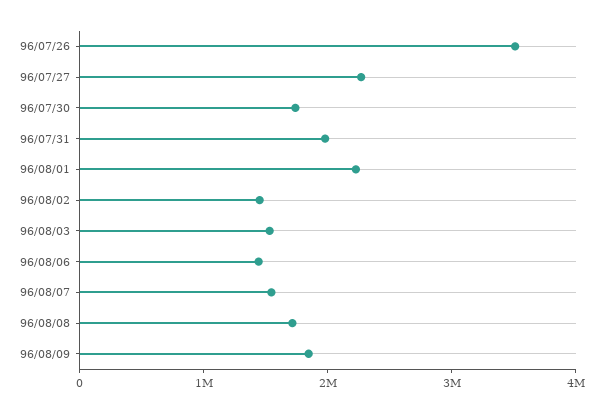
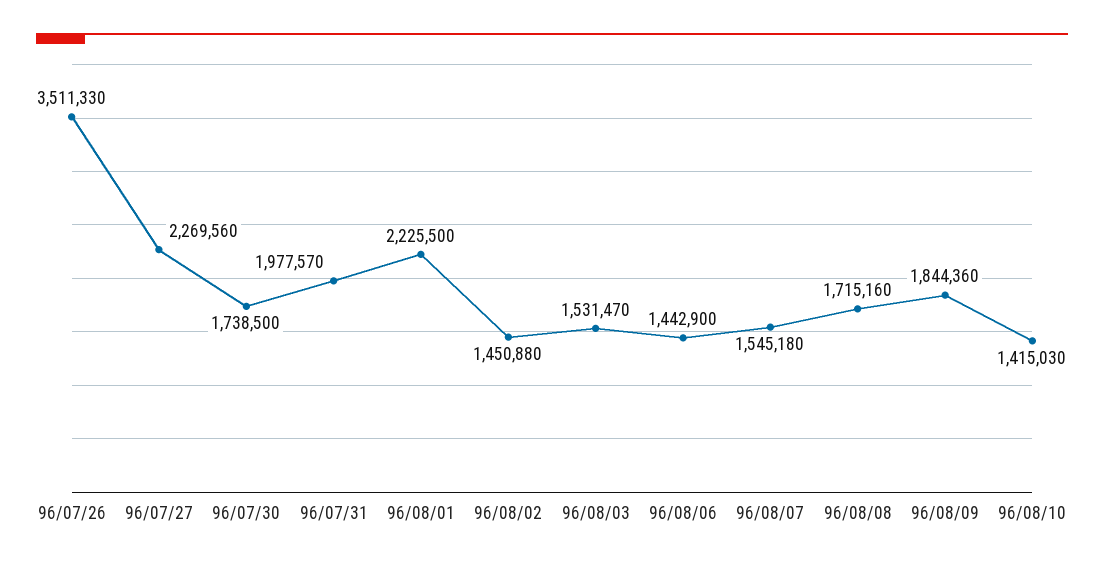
96/08/10: none -> 1415030

